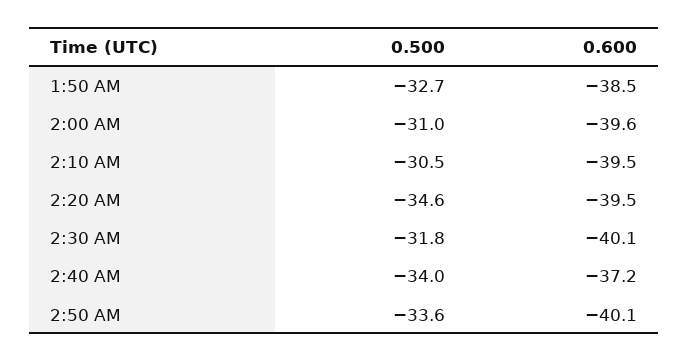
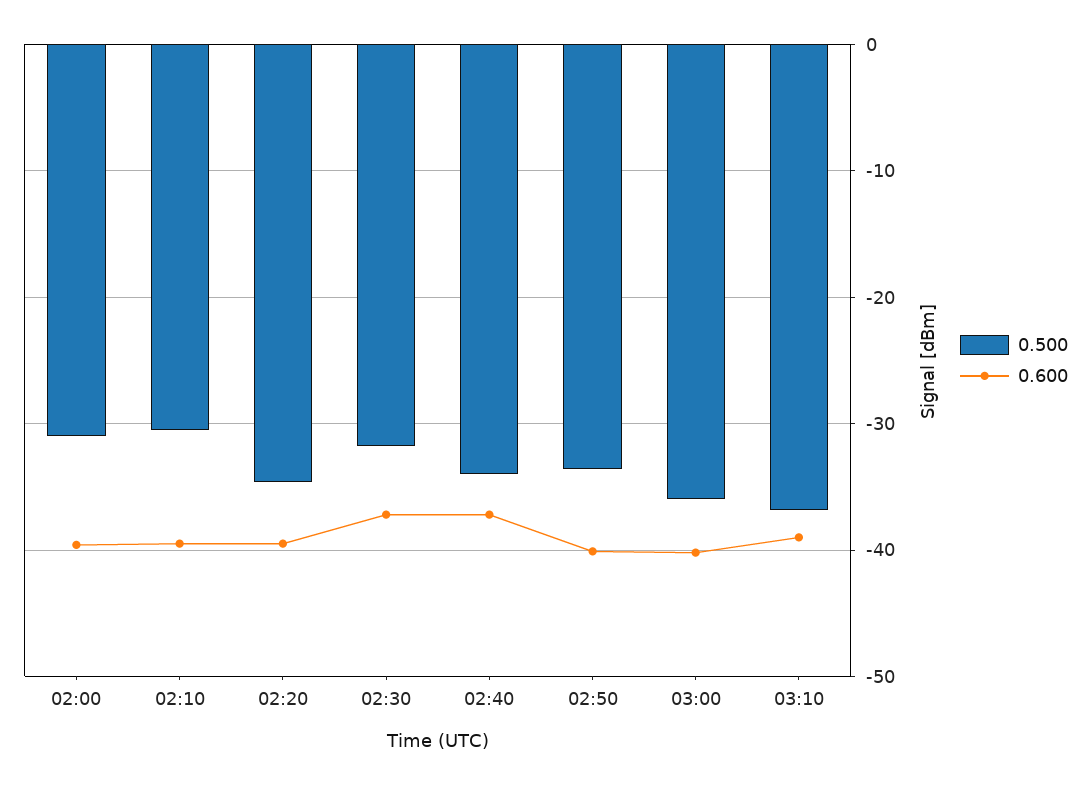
0.500, 1:50 AM: -32.7 -> none
0.600, 1:50 AM: -38.5 -> none
0.600, 2:30 AM: -40.1 -> -37
0.500, 03:00: none -> -36
0.600, 03:00: none -> -40
0.500, 03:10: none -> -37
0.600, 03:10: none -> -39

